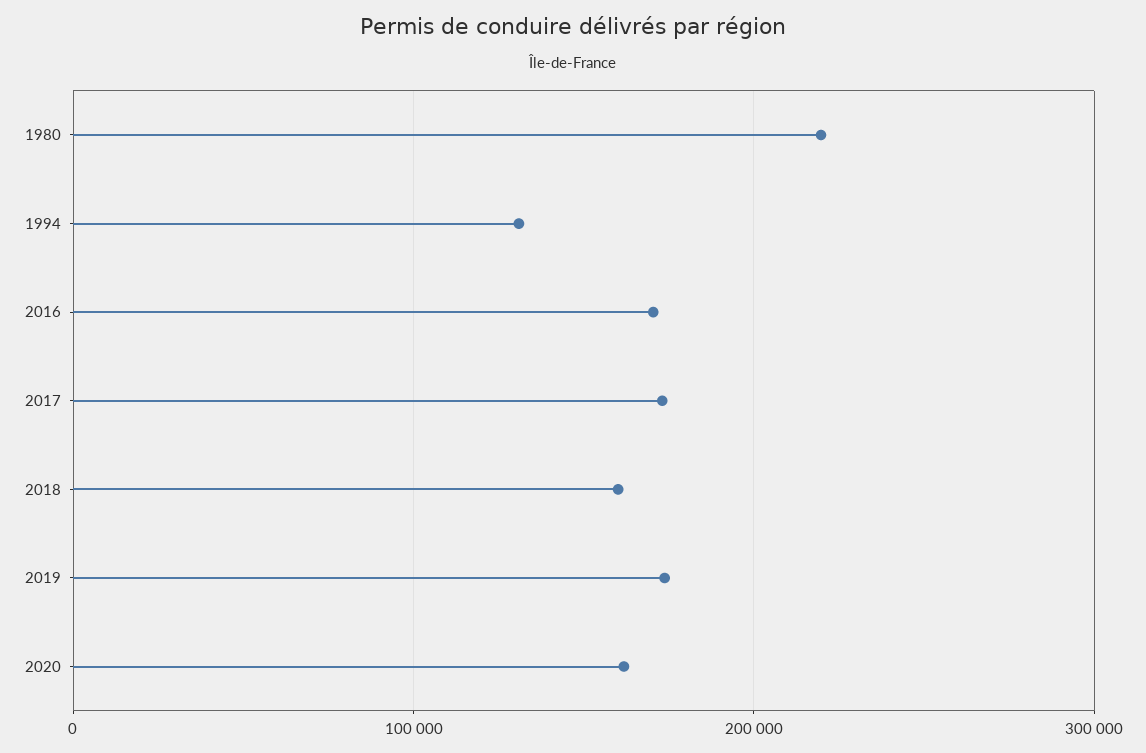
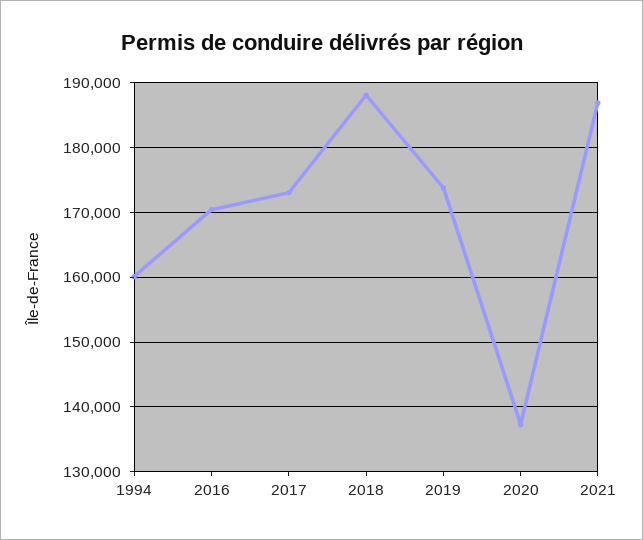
1980: 220000 -> none
1994: 130000 -> 160000
2018: 160000 -> 188000
2020: 160000 -> 137000
2021: none -> 187000

